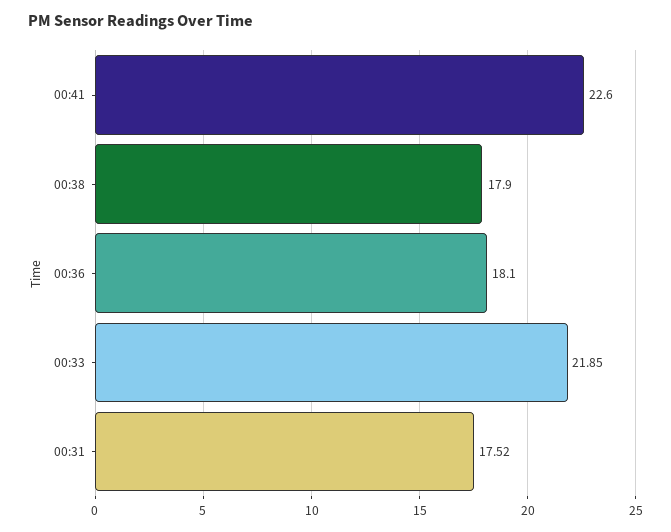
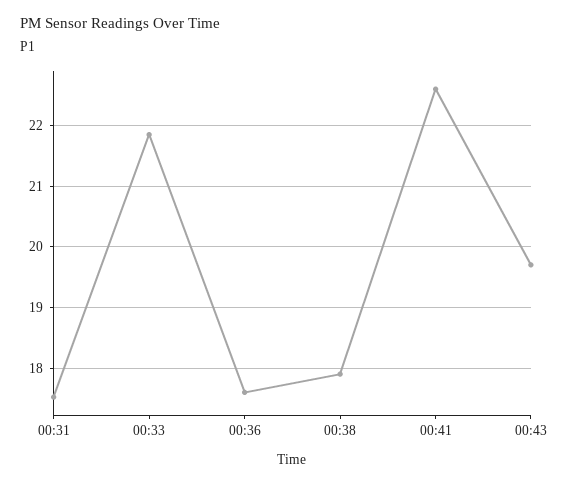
00:36: 18.1 -> 17.6
00:43: none -> 19.7

